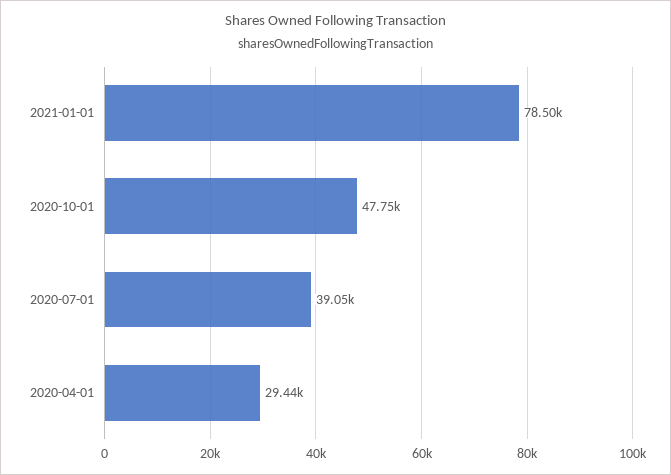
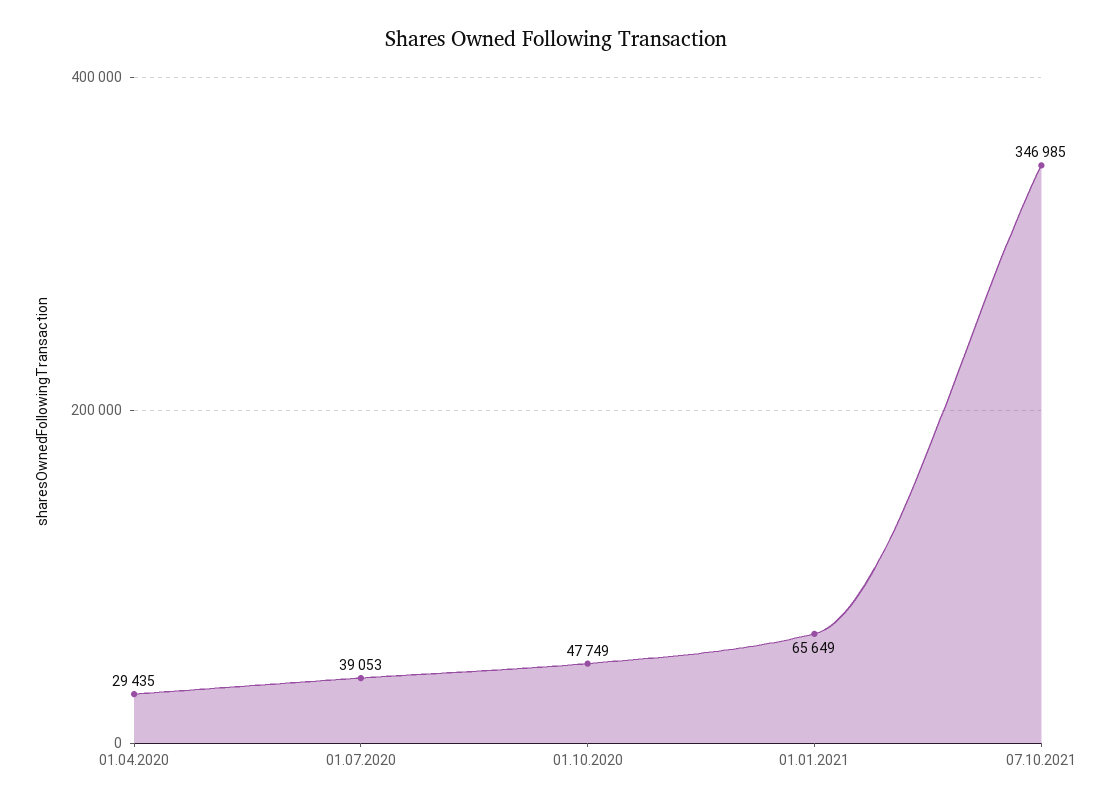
2021-01-01: 78500 -> 65649
07.10.2021: none -> 346985

